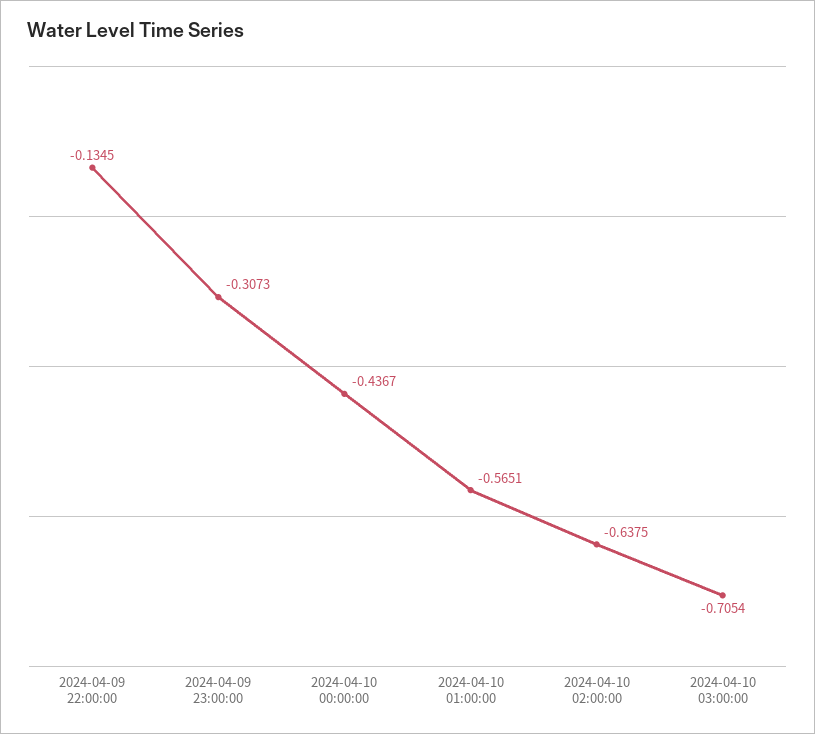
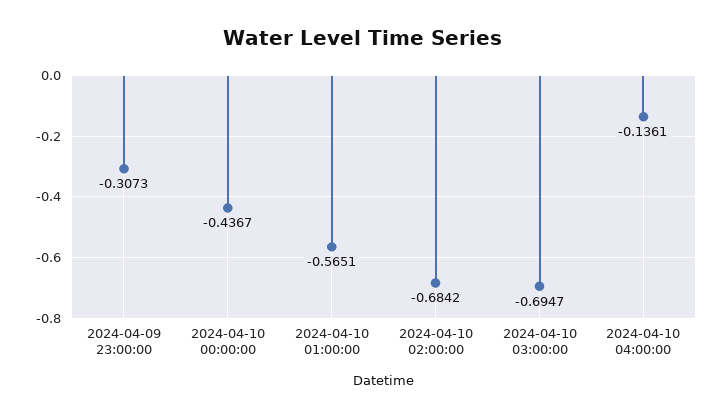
2024-04-09 22:00:00: -0.1345 -> none
2024-04-10 02:00:00: -0.6375 -> -0.6842
2024-04-10 03:00:00: -0.7054 -> -0.6947
2024-04-10 04:00:00: none -> -0.1361

